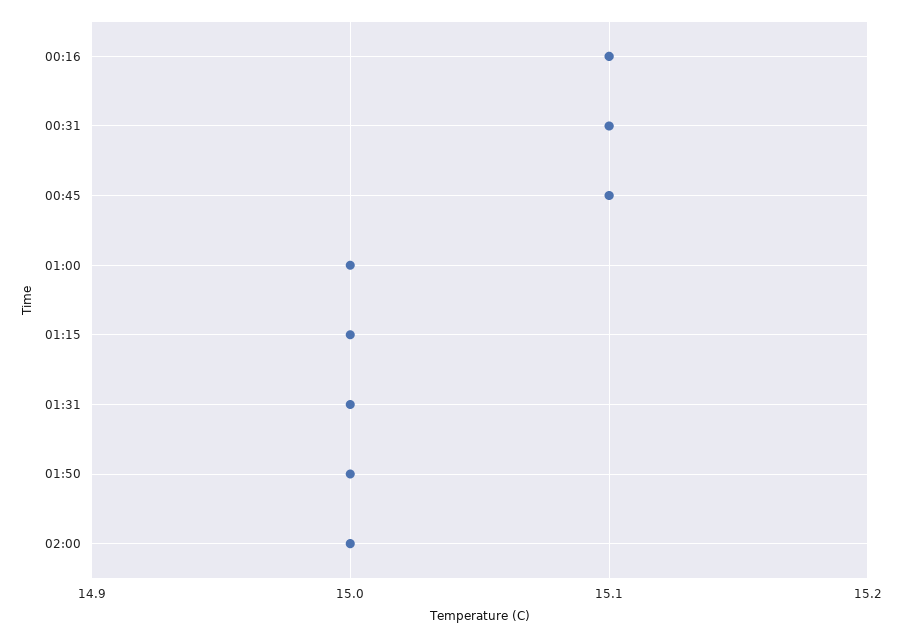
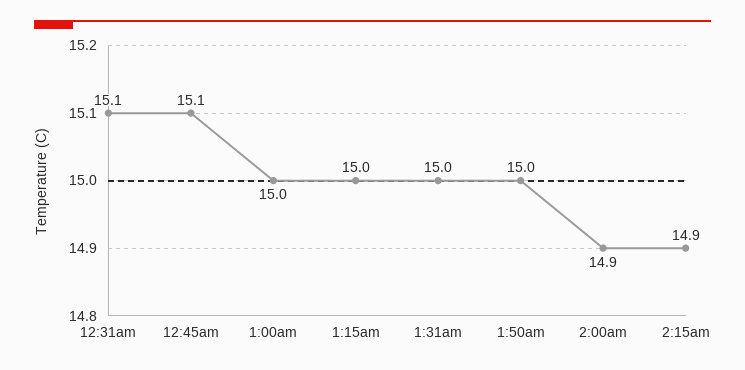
00:16: 15.1 -> none
02:00: 15 -> 14.9
2:15am: none -> 14.9

